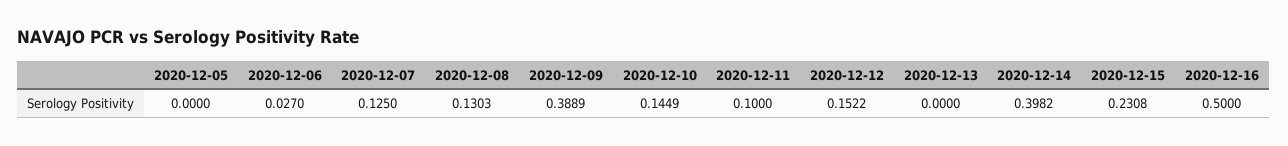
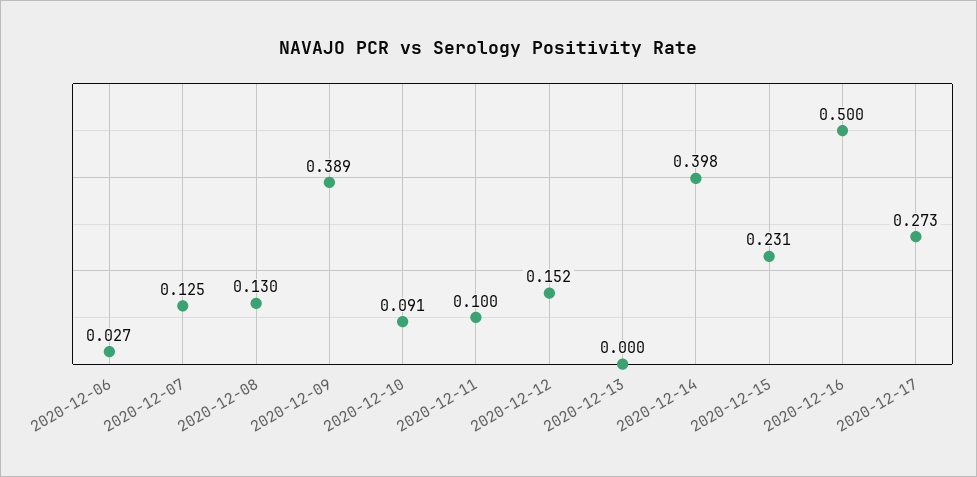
2020-12-05: 0 -> none
2020-12-10: 0.1449 -> 0.091
2020-12-17: none -> 0.273

